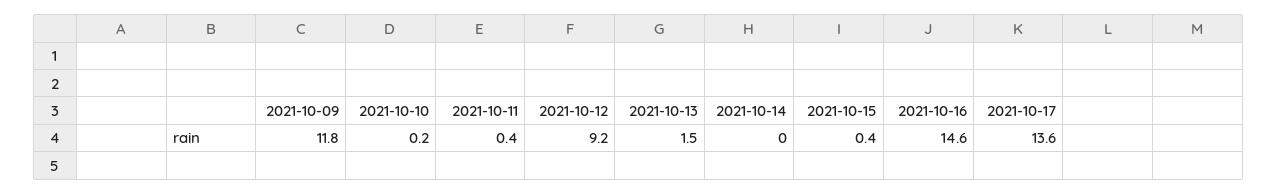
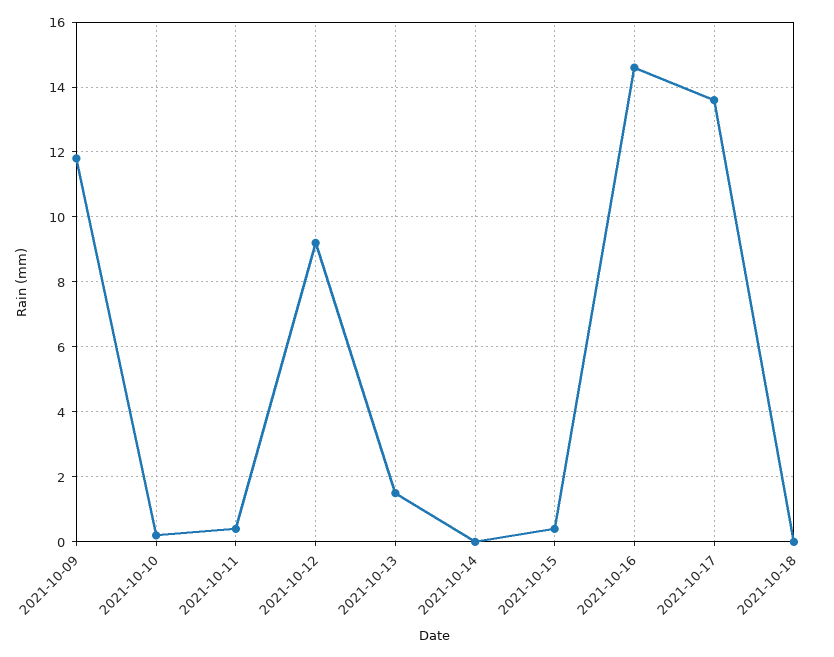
2021-10-18: none -> 0

